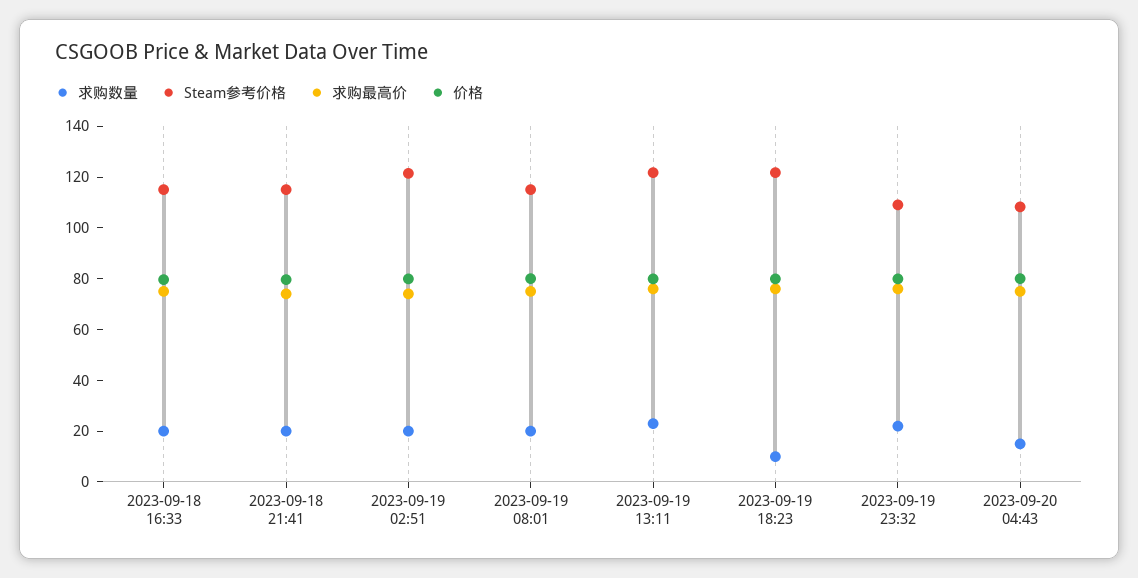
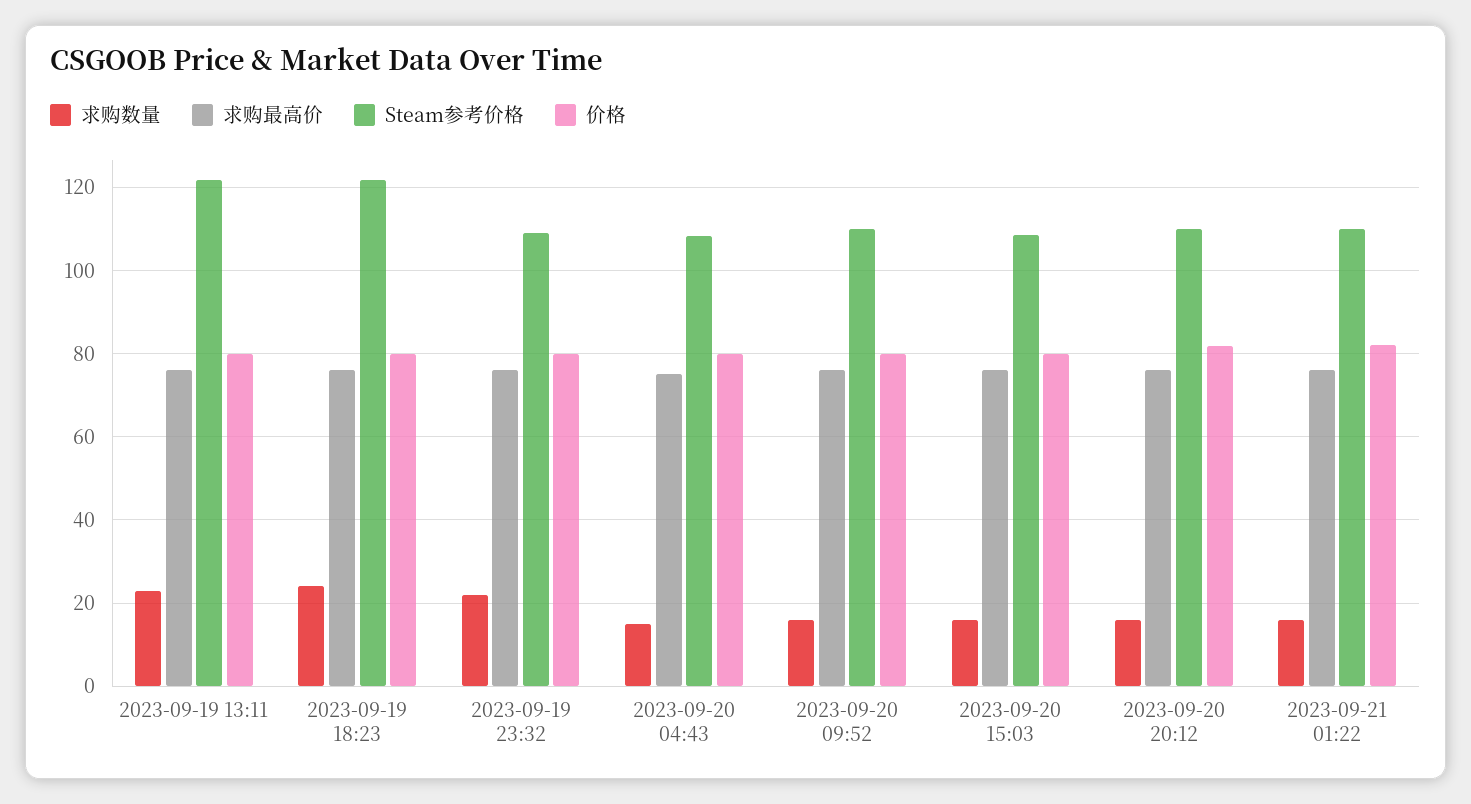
求购数量, 2023-09-18 16:33: 20 -> none
Steam参考价格, 2023-09-18 16:33: 115 -> none
求购最高价, 2023-09-18 16:33: 75 -> none
价格, 2023-09-18 16:33: 80 -> none
求购数量, 2023-09-18 21:41: 20 -> none
Steam参考价格, 2023-09-18 21:41: 115 -> none
求购最高价, 2023-09-18 21:41: 75 -> none
价格, 2023-09-18 21:41: 80 -> none
求购数量, 2023-09-19 02:51: 20 -> none
Steam参考价格, 2023-09-19 02:51: 120 -> none
求购最高价, 2023-09-19 02:51: 75 -> none
价格, 2023-09-19 02:51: 80 -> none
求购数量, 2023-09-19 08:01: 20 -> none
Steam参考价格, 2023-09-19 08:01: 115 -> none
求购最高价, 2023-09-19 08:01: 75 -> none
价格, 2023-09-19 08:01: 80 -> none
求购数量, 2023-09-19 18:23: 10 -> 24
求购数量, 2023-09-20 09:52: none -> 16
求购最高价, 2023-09-20 09:52: none -> 76
Steam参考价格, 2023-09-20 09:52: none -> 110
价格, 2023-09-20 09:52: none -> 80
求购数量, 2023-09-20 15:03: none -> 16
求购最高价, 2023-09-20 15:03: none -> 76
Steam参考价格, 2023-09-20 15:03: none -> 108
价格, 2023-09-20 15:03: none -> 80
求购数量, 2023-09-20 20:12: none -> 16
求购最高价, 2023-09-20 20:12: none -> 76
Steam参考价格, 2023-09-20 20:12: none -> 110
价格, 2023-09-20 20:12: none -> 82
求购数量, 2023-09-21 01:22: none -> 16
求购最高价, 2023-09-21 01:22: none -> 76
Steam参考价格, 2023-09-21 01:22: none -> 110
价格, 2023-09-21 01:22: none -> 82

